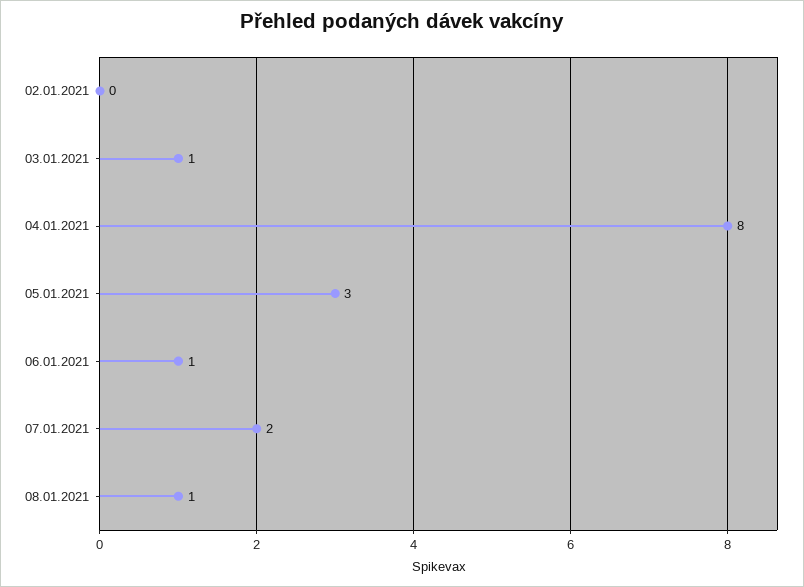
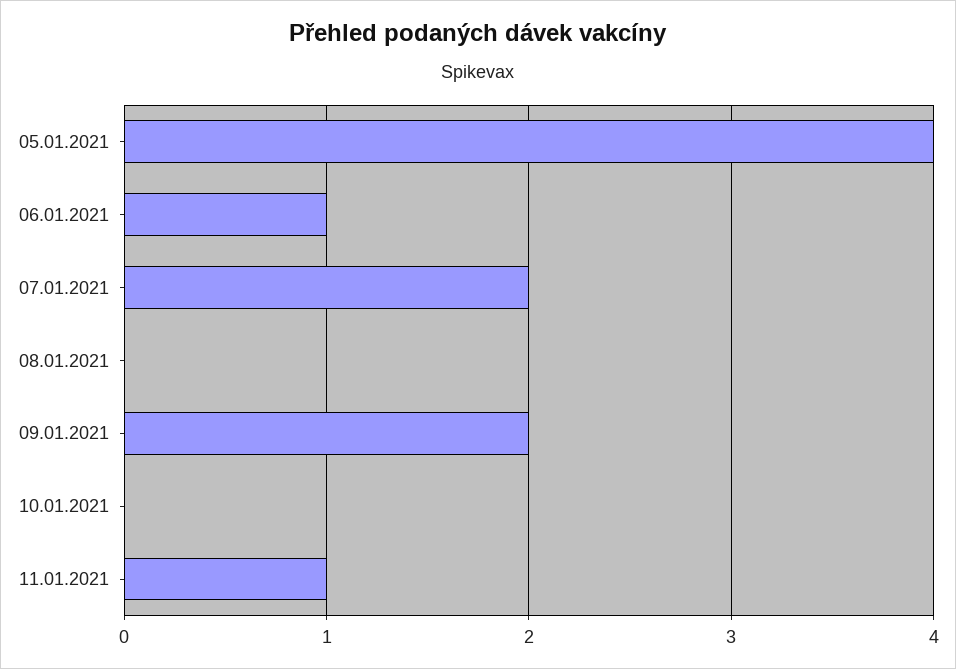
02.01.2021: 0 -> none
03.01.2021: 1 -> none
04.01.2021: 8 -> none
05.01.2021: 3 -> 4
08.01.2021: 1 -> 0
09.01.2021: none -> 2
10.01.2021: none -> 0
11.01.2021: none -> 1

